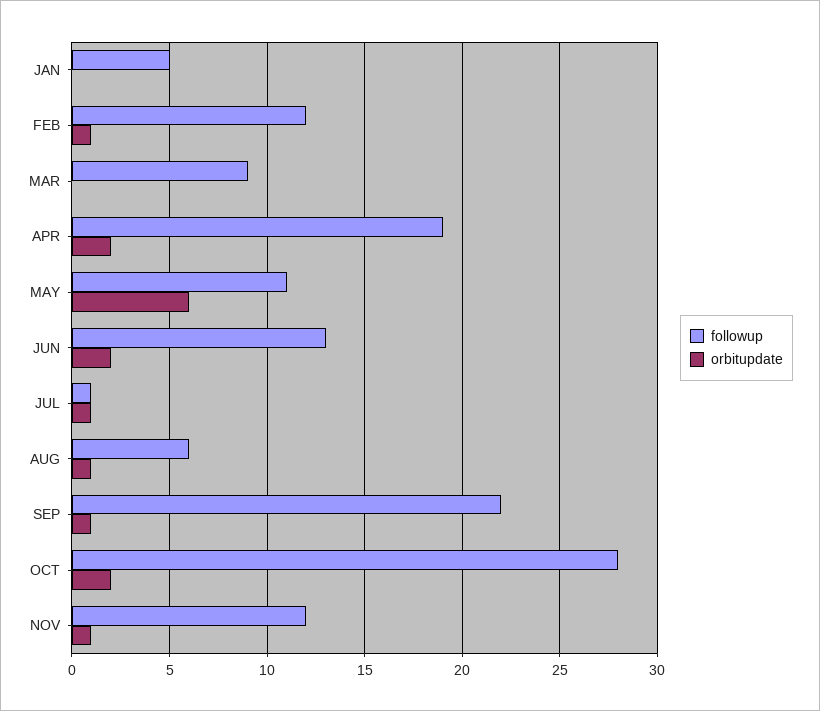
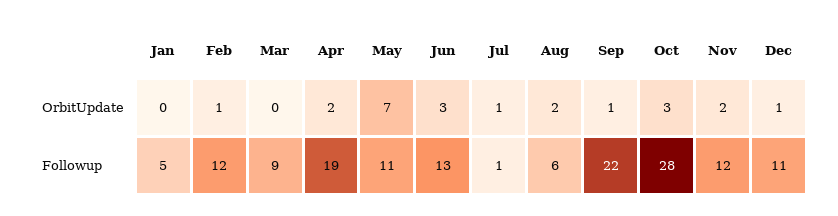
orbitupdate, MAY: 6 -> 7
orbitupdate, JUN: 2 -> 3
orbitupdate, AUG: 1 -> 2
orbitupdate, OCT: 2 -> 3
orbitupdate, NOV: 1 -> 2
orbitupdate, Dec: none -> 1
followup, Dec: none -> 11

